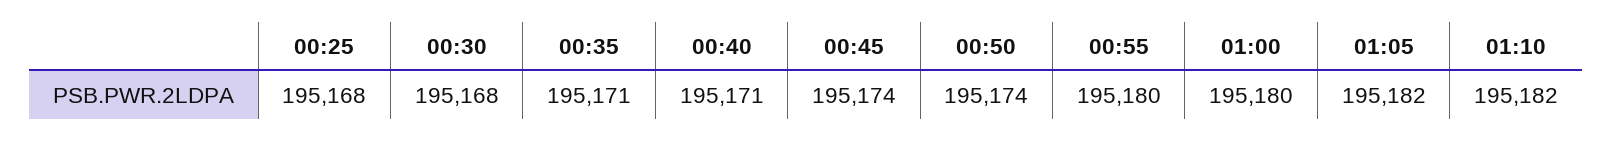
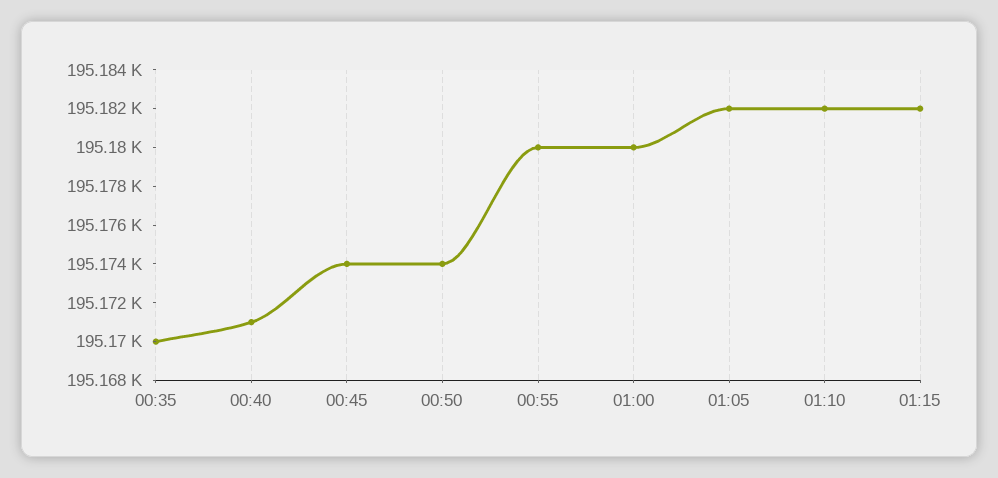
00:25: 195168 -> none
00:30: 195168 -> none
00:35: 195171 -> 195170
01:15: none -> 195182

